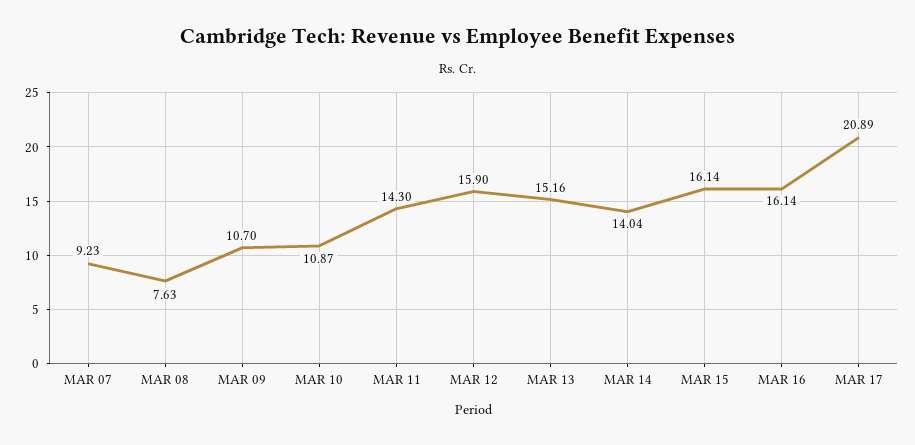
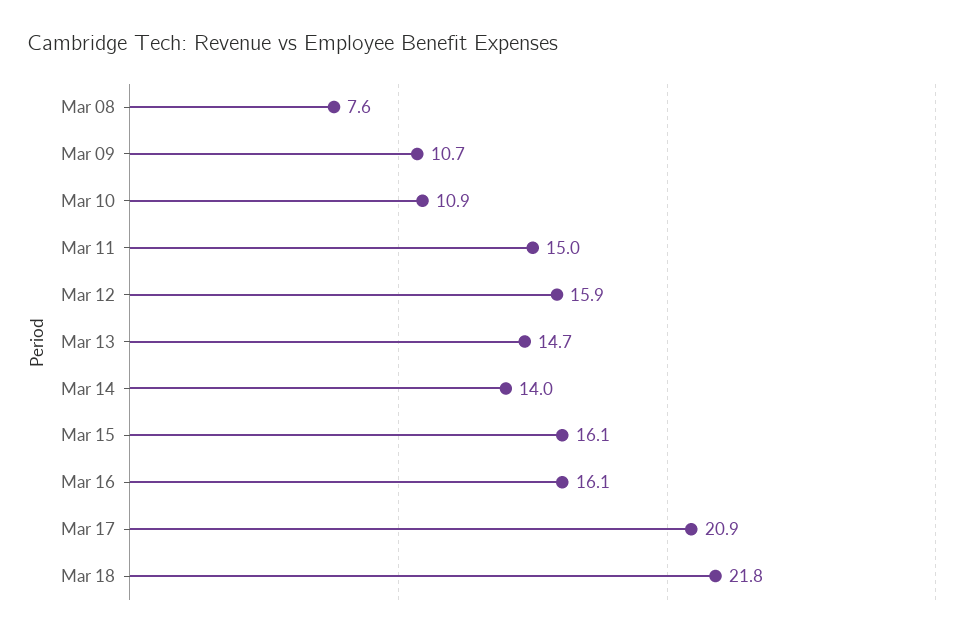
MAR 07: 9.23 -> none
MAR 11: 14.3 -> 15
MAR 13: 15.16 -> 14.7
Mar 18: none -> 21.8

